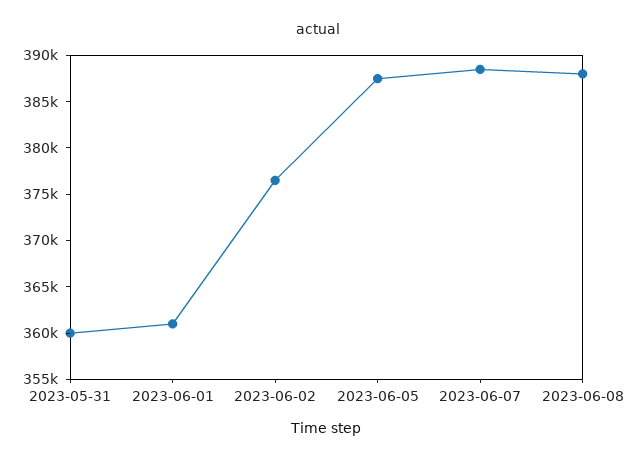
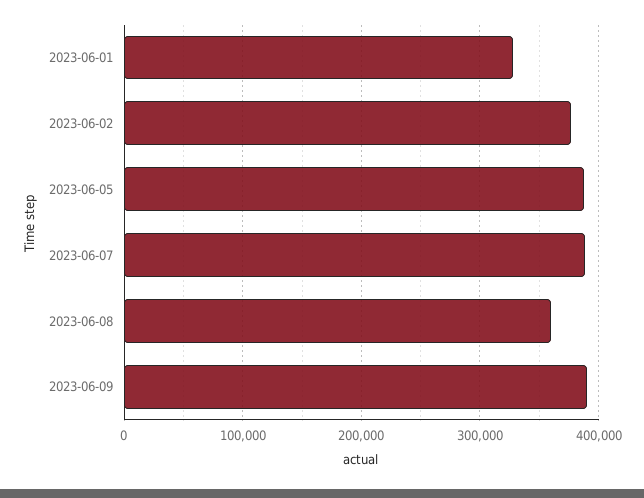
2023-05-31: 360000 -> none
2023-06-01: 361000 -> 330000
2023-06-08: 388000 -> 360000
2023-06-09: none -> 390000

